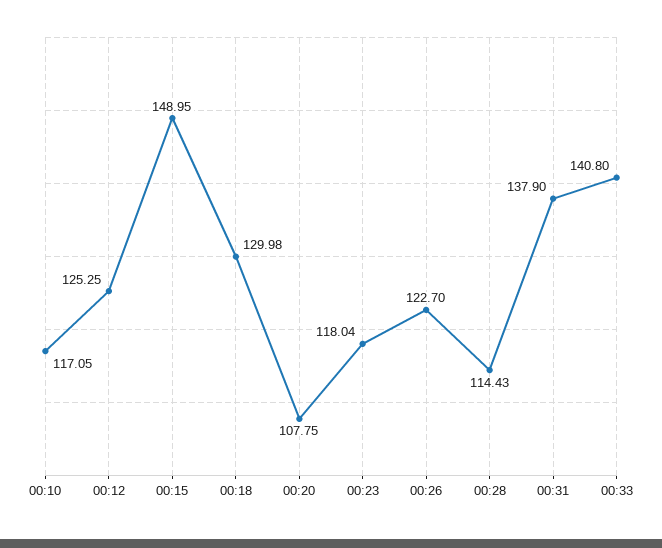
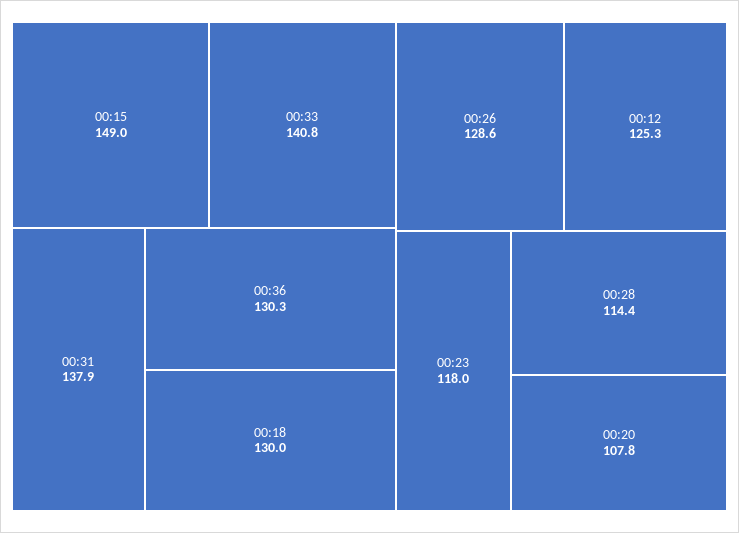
00:10: 117.05 -> none
00:26: 122.7 -> 128.6
00:36: none -> 130.3

